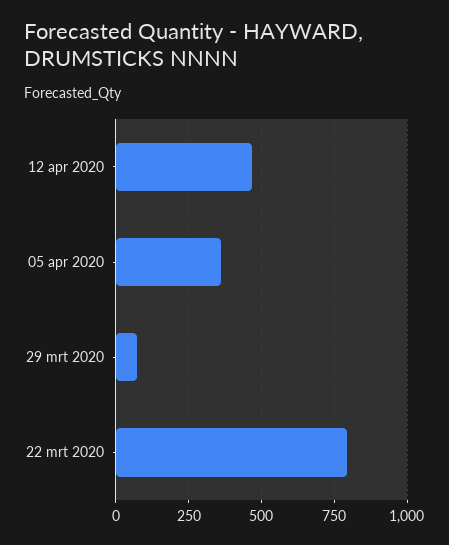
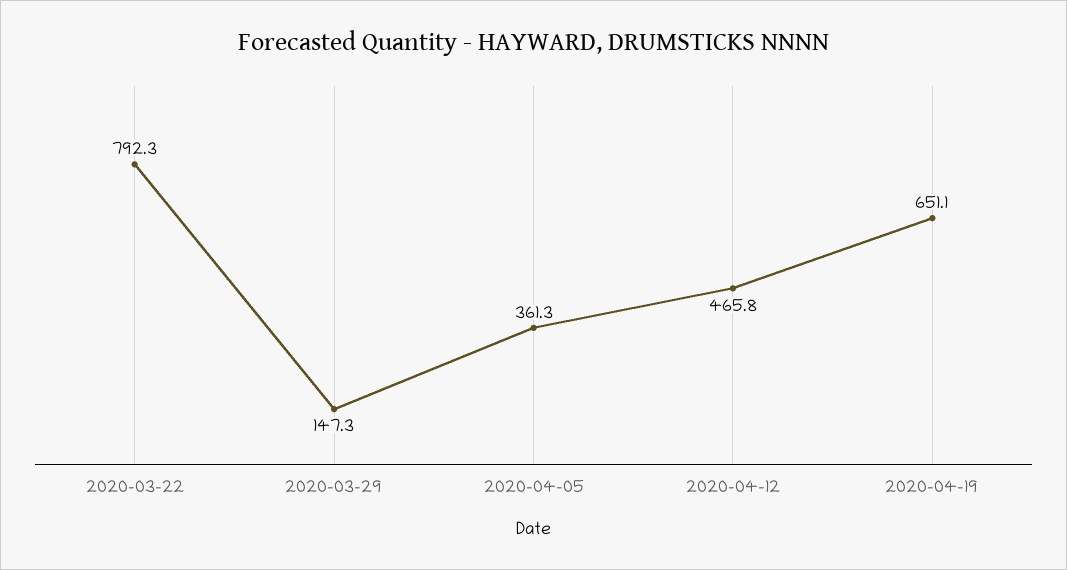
29 mrt 2020: 75 -> 147.3
2020-04-19: none -> 651.1

